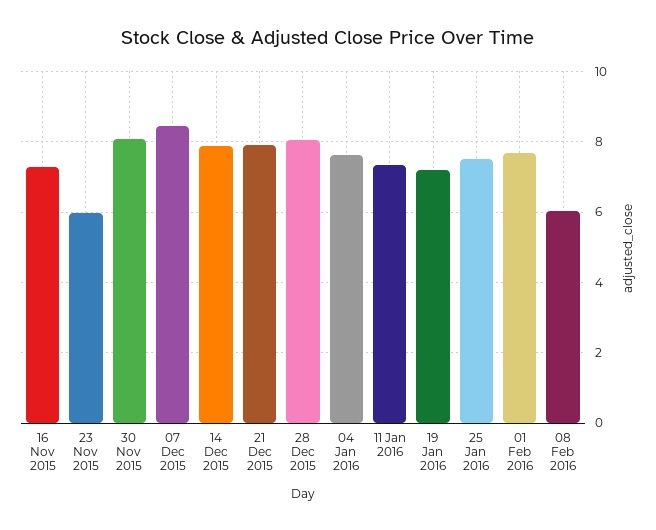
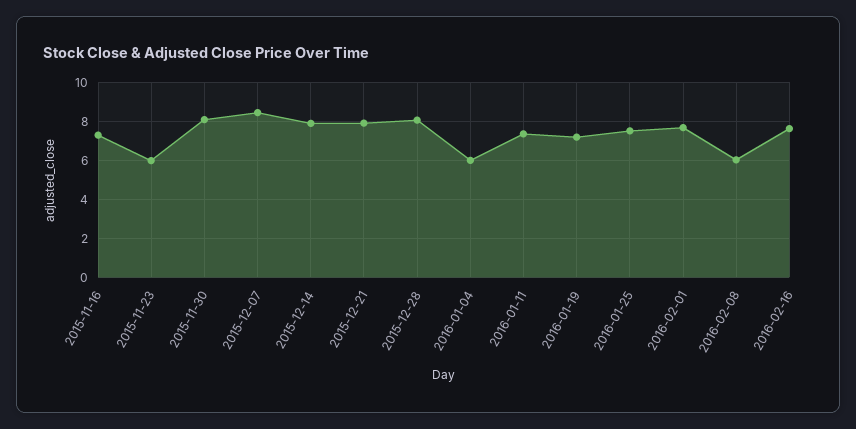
04 Jan 2016: 7.6 -> 6
2016-02-16: none -> 7.5

